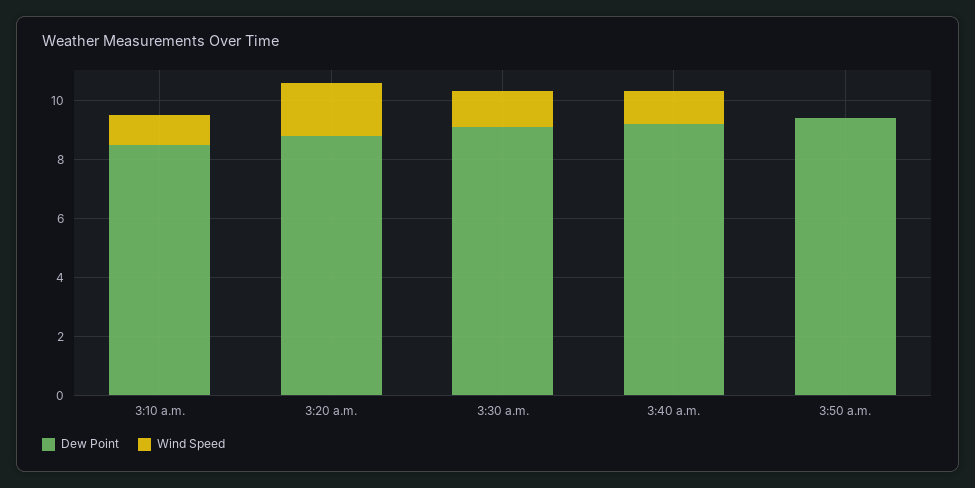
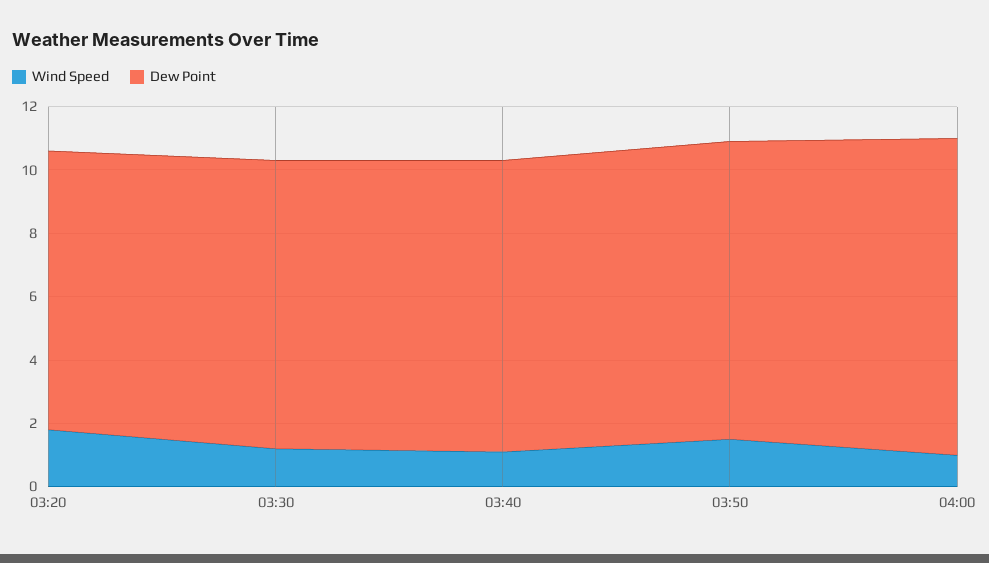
Dew Point, 3:10 a.m.: 8.5 -> none
Wind Speed, 3:10 a.m.: 1 -> none
Wind Speed, 3:50 a.m.: 0 -> 1.5
Wind Speed, 04:00: none -> 1
Dew Point, 04:00: none -> 10

